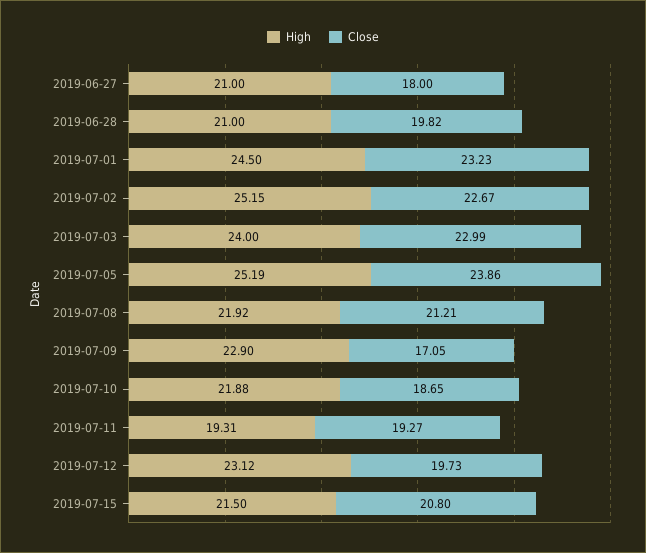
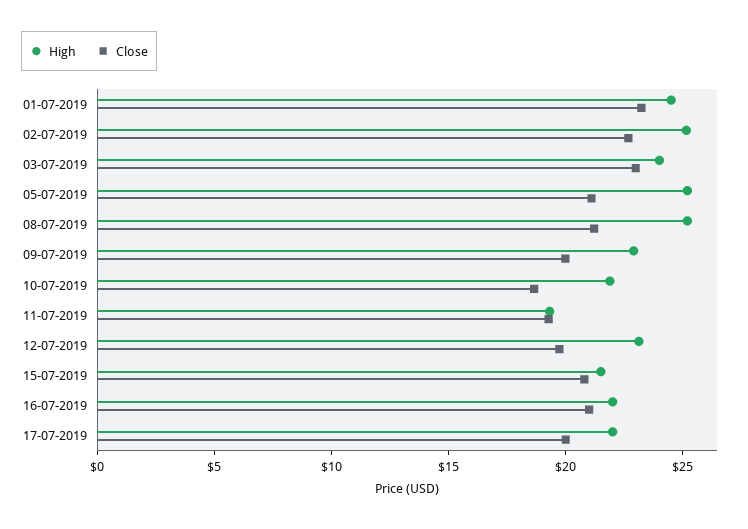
High, 2019-06-27: 21 -> none
Close, 2019-06-27: 18 -> none
High, 2019-06-28: 21 -> none
Close, 2019-06-28: 19.82 -> none
Close, 2019-07-05: 23.86 -> 21
High, 2019-07-08: 21.92 -> 25
Close, 2019-07-09: 17.05 -> 20
High, 16-07-2019: none -> 22
Close, 16-07-2019: none -> 21
High, 17-07-2019: none -> 22
Close, 17-07-2019: none -> 20

